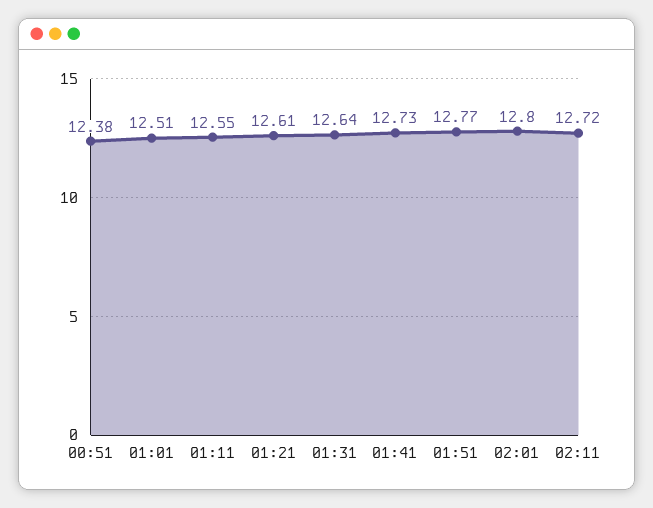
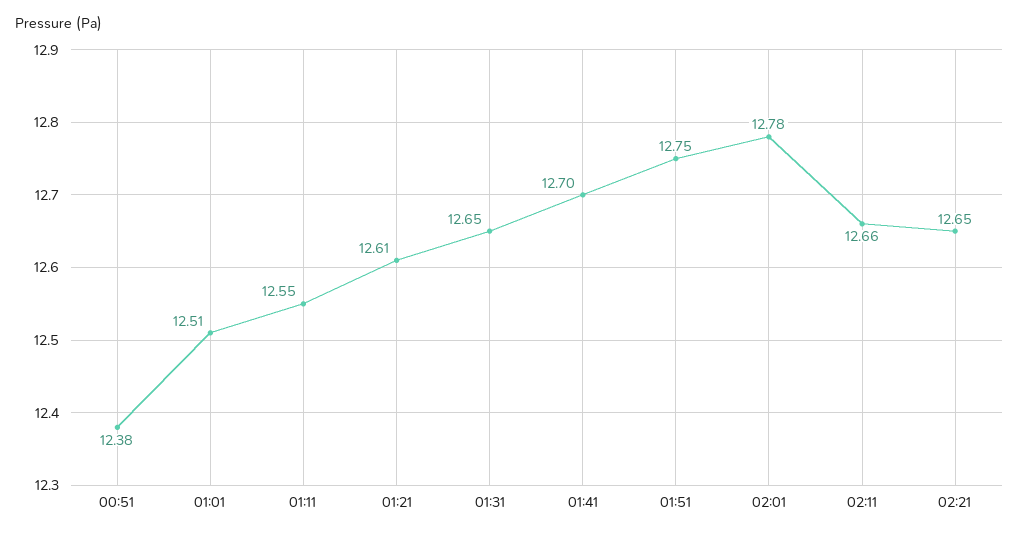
01:31: 12.64 -> 12.65
01:41: 12.73 -> 12.7
01:51: 12.77 -> 12.75
02:01: 12.8 -> 12.78
02:11: 12.72 -> 12.66
02:21: none -> 12.65

